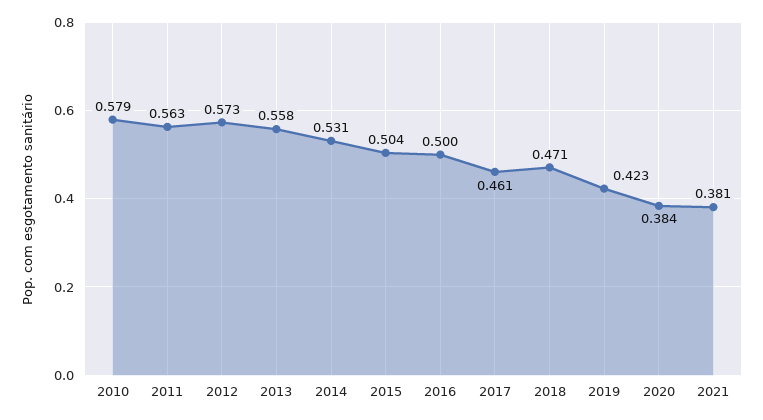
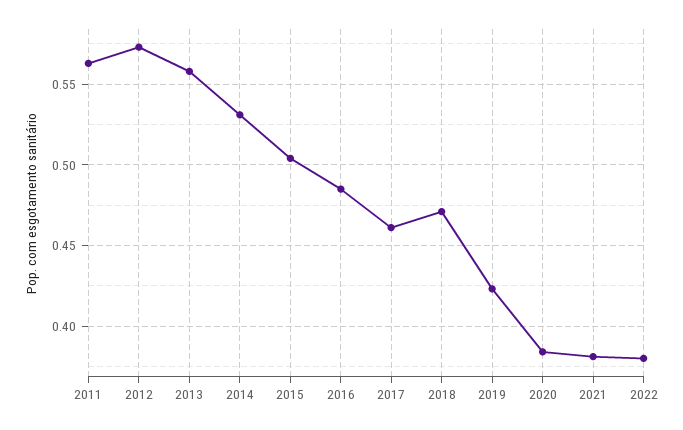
2010: 0.579 -> none
2016: 0.5 -> 0.485
2022: none -> 0.38

